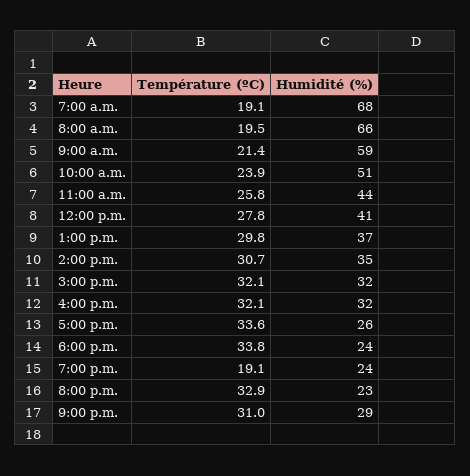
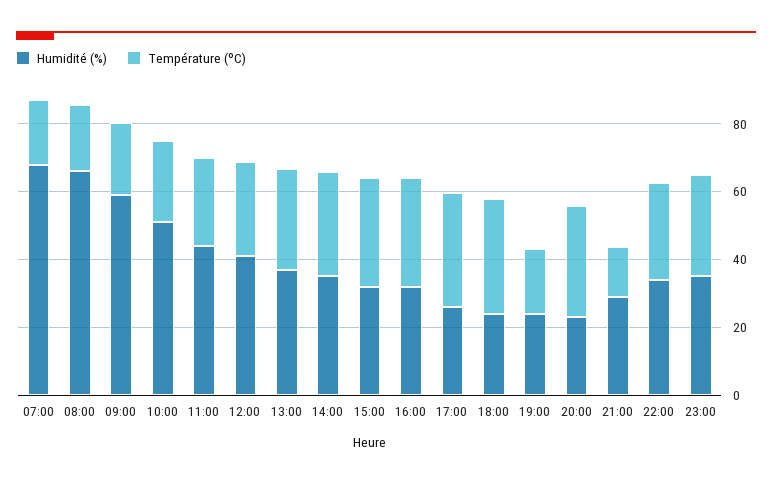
Température (ºC), 9:00 p.m.: 31 -> 15
Humidité (%), 22:00: none -> 35
Température (ºC), 22:00: none -> 30
Humidité (%), 23:00: none -> 35
Température (ºC), 23:00: none -> 30

